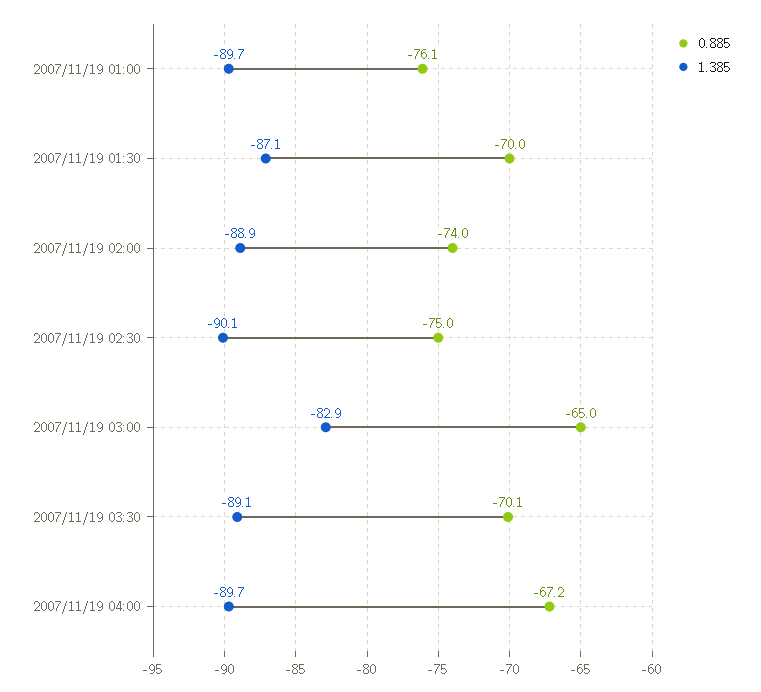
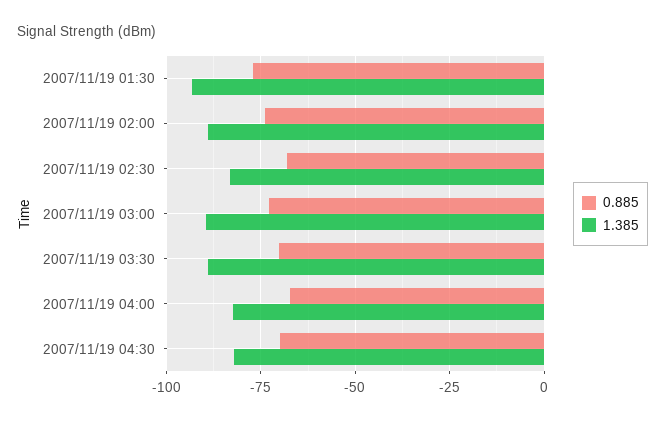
0.885, 2007/11/19 01:00: -76.1 -> none
1.385, 2007/11/19 01:00: -89.7 -> none
0.885, 2007/11/19 01:30: -70 -> -77.5
1.385, 2007/11/19 01:30: -87.1 -> -92.5
0.885, 2007/11/19 02:30: -75 -> -67.5
1.385, 2007/11/19 02:30: -90.1 -> -82.5
0.885, 2007/11/19 03:00: -65 -> -72.5
1.385, 2007/11/19 03:00: -82.9 -> -90
1.385, 2007/11/19 04:00: -89.7 -> -82.5
0.885, 2007/11/19 04:30: none -> -70
1.385, 2007/11/19 04:30: none -> -82.5

